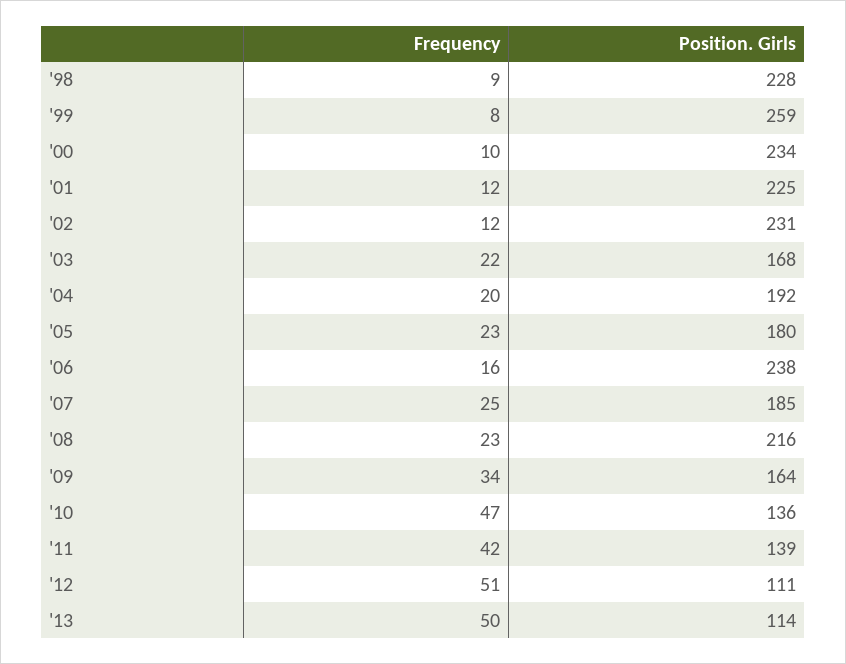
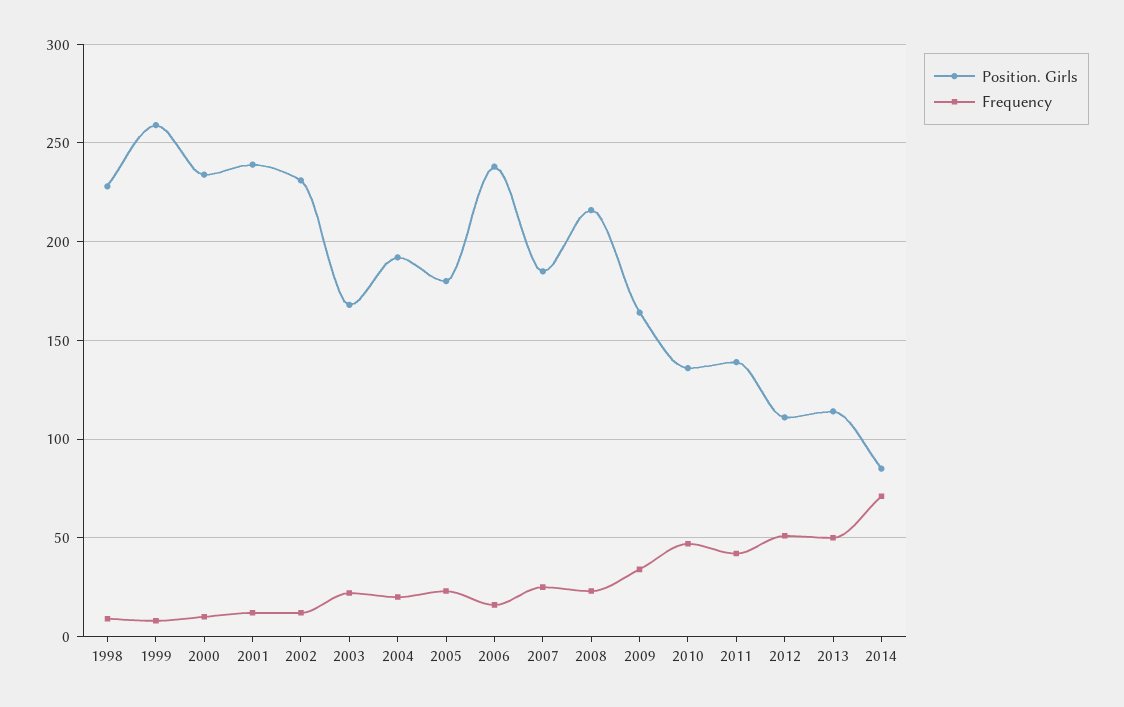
Position. Girls, '01: 225 -> 240
Position. Girls, 2014: none -> 85
Frequency, 2014: none -> 70

